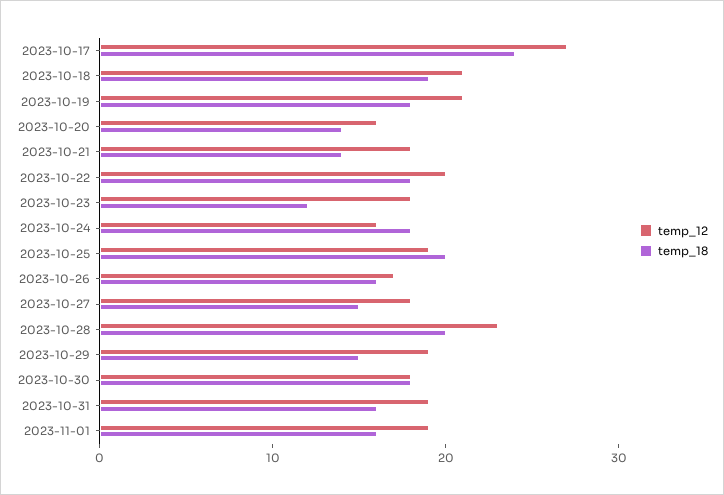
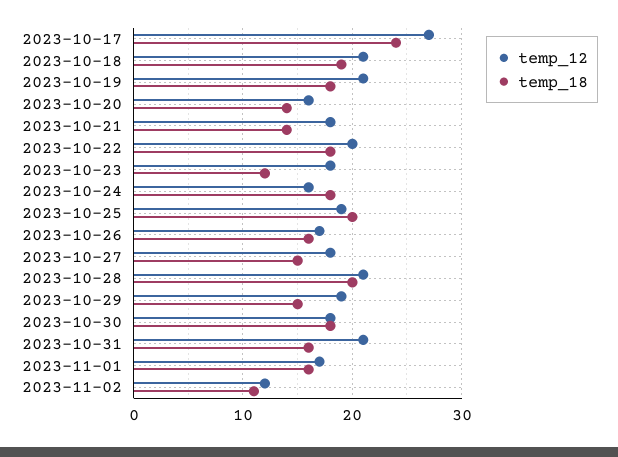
temp_12, 2023-10-28: 23 -> 21
temp_12, 2023-10-31: 19 -> 21
temp_12, 2023-11-01: 19 -> 17
temp_12, 2023-11-02: none -> 12
temp_18, 2023-11-02: none -> 11

